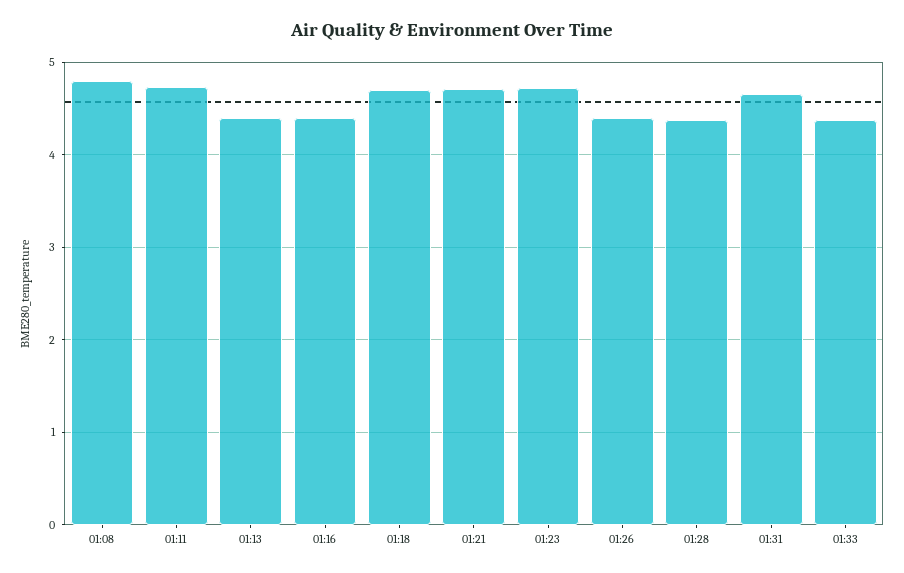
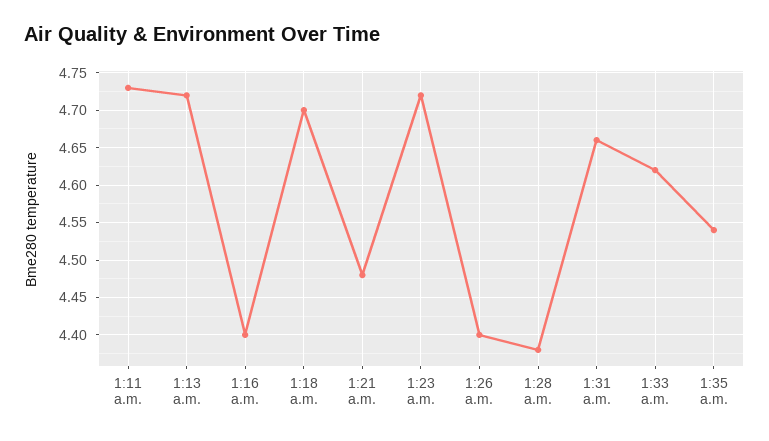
01:08: 4.8 -> none
01:13: 4.4 -> 4.72
01:21: 4.7 -> 4.48
01:33: 4.4 -> 4.62
1:35 a.m.: none -> 4.54

